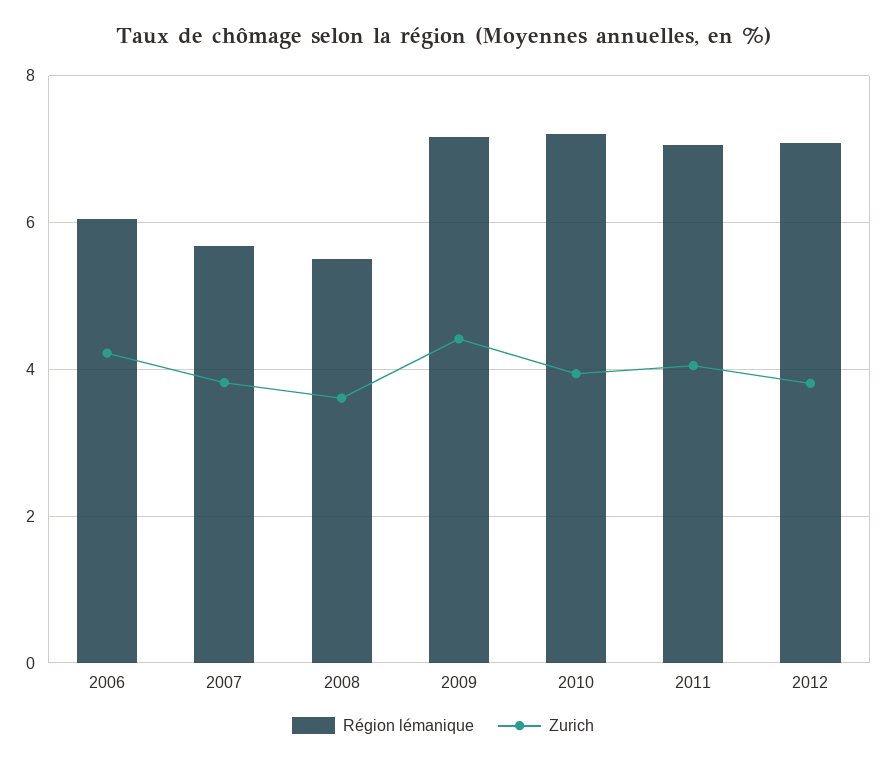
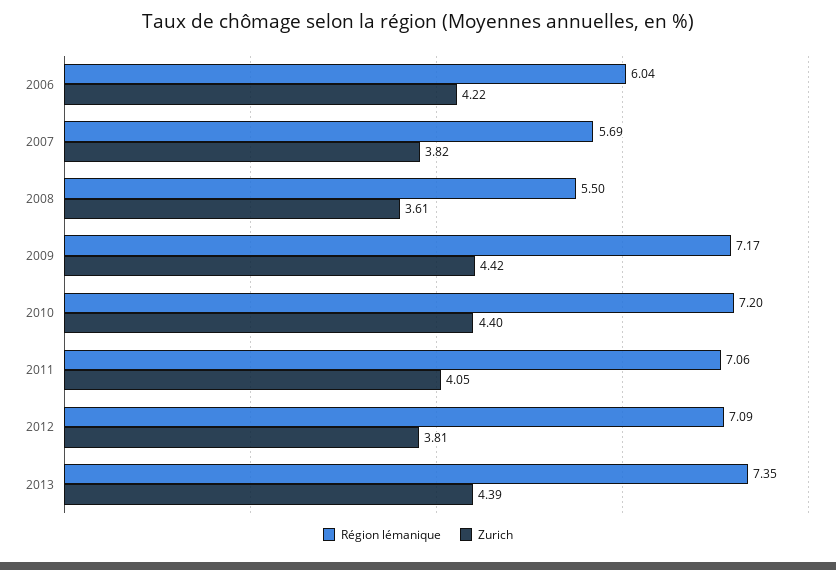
Zurich, 2010: 4 -> 4.4
Région lémanique, 2013: none -> 7.35
Zurich, 2013: none -> 4.39

